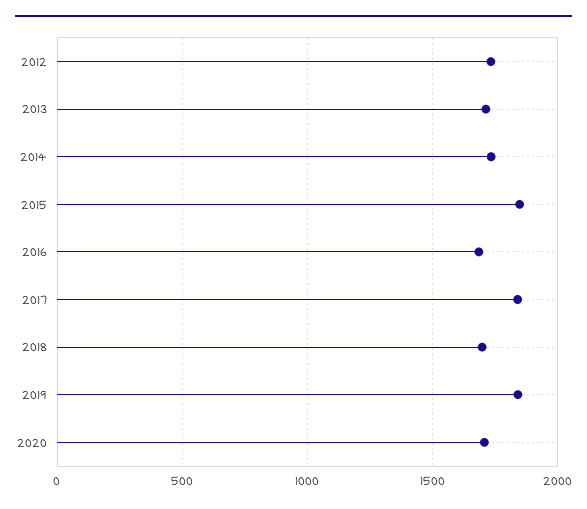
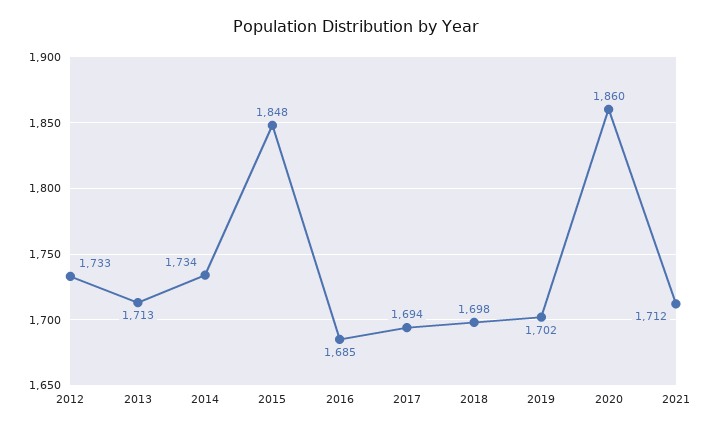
2017: 1850 -> 1694
2019: 1850 -> 1702
2020: 1700 -> 1860
2021: none -> 1712

